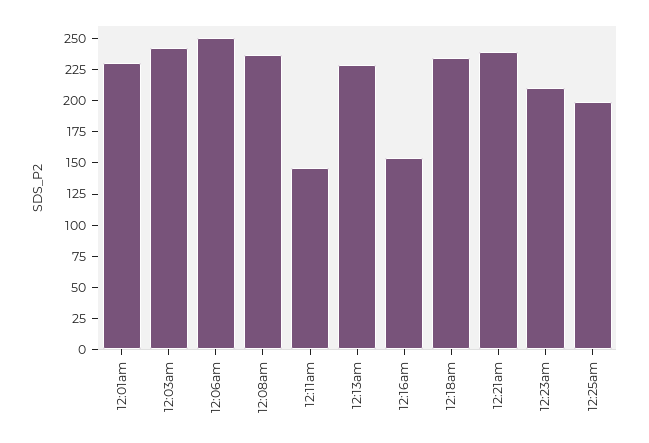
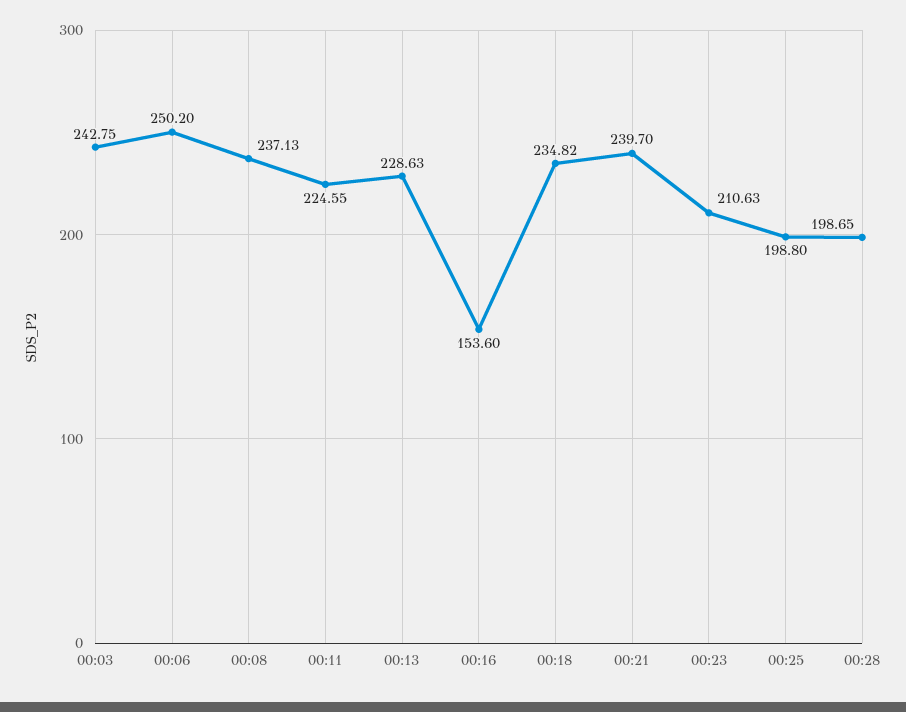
12:01am: 225 -> none
12:11am: 150 -> 224.55
00:28: none -> 198.65

